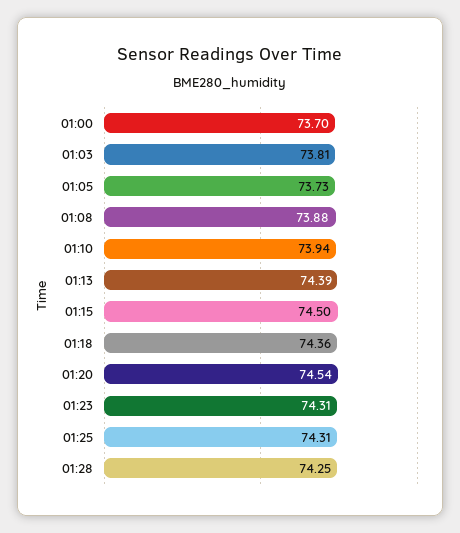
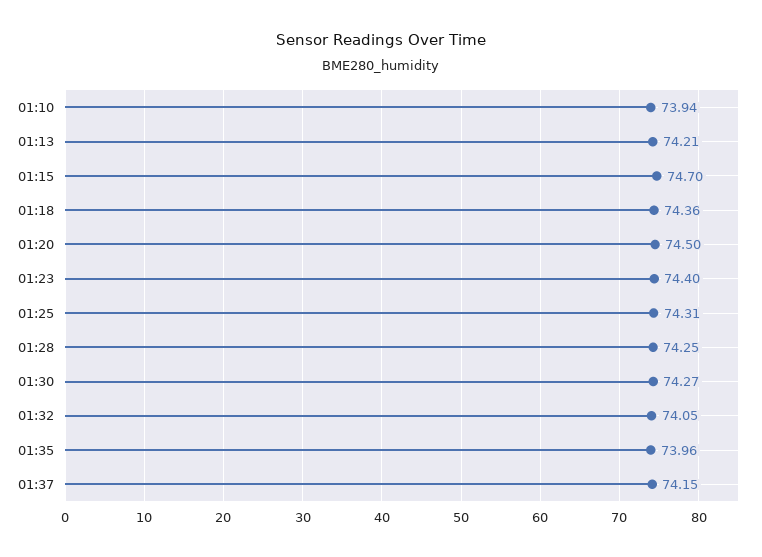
01:00: 73.7 -> none
01:03: 73.81 -> none
01:05: 73.73 -> none
01:08: 73.88 -> none
01:13: 74.39 -> 74.21
01:15: 74.5 -> 74.7
01:20: 74.54 -> 74.5
01:23: 74.31 -> 74.4
01:30: none -> 74.27
01:32: none -> 74.05
01:35: none -> 73.96
01:37: none -> 74.15

